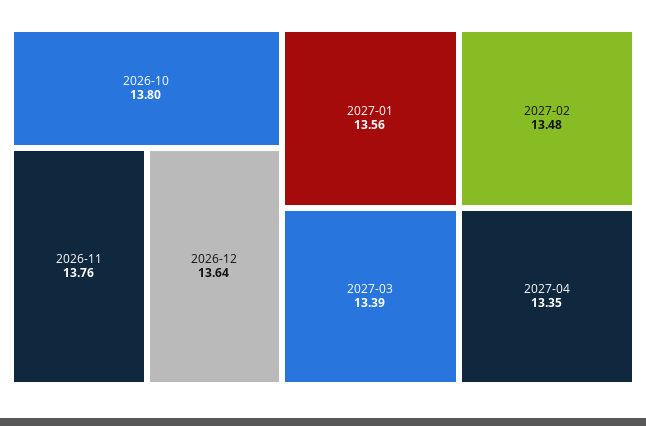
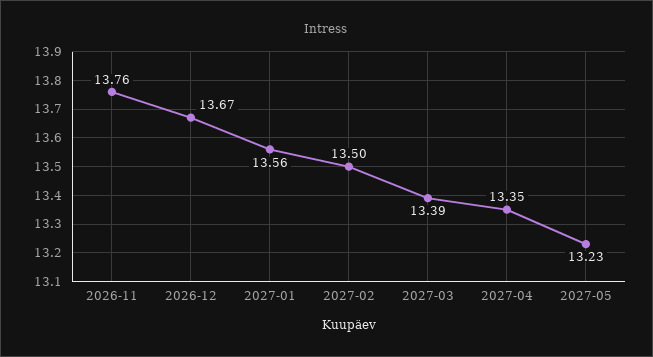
2026-10: 13.8 -> none
2026-12: 13.64 -> 13.67
2027-02: 13.48 -> 13.5
2027-05: none -> 13.23

